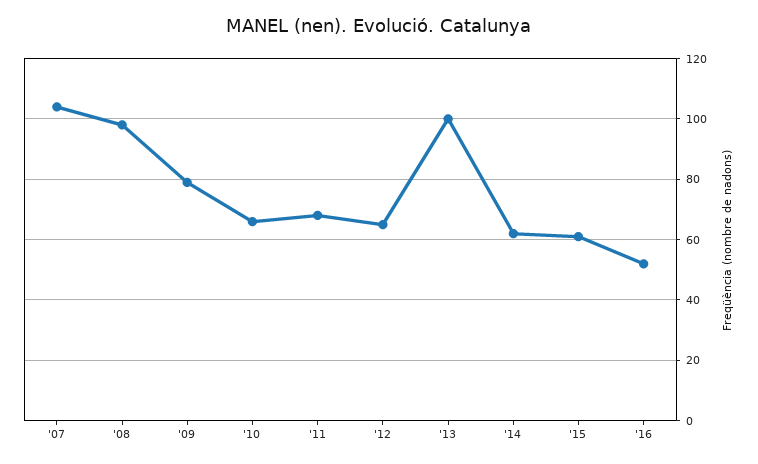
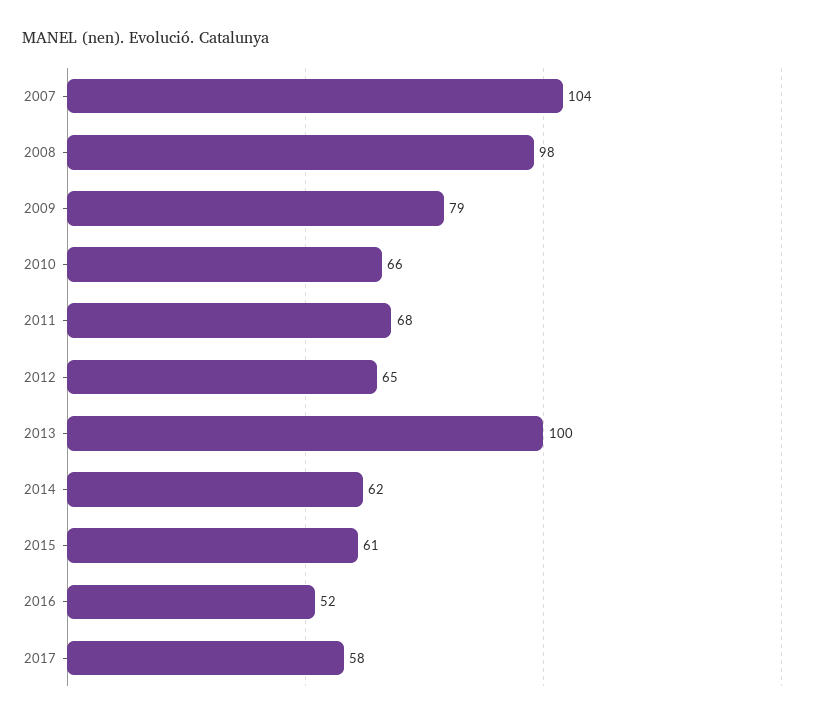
2017: none -> 58

